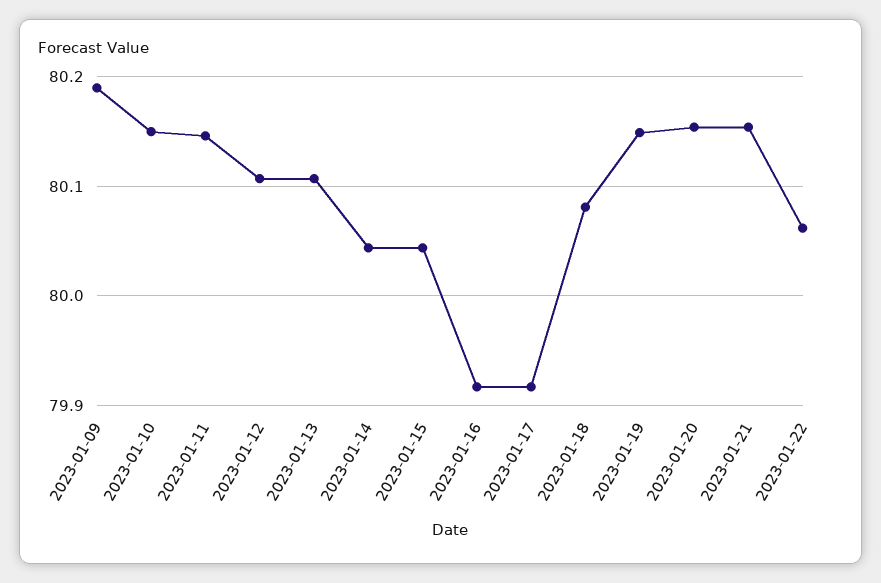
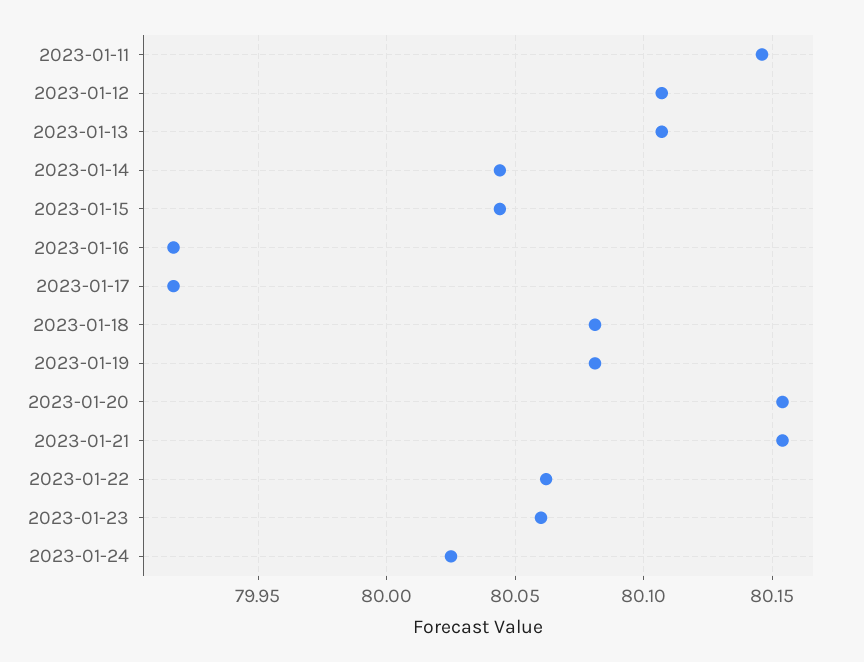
2023-01-09: 80.19 -> none
2023-01-10: 80.15 -> none
2023-01-19: 80.15 -> 80.08
2023-01-23: none -> 80.06
2023-01-24: none -> 80.025

